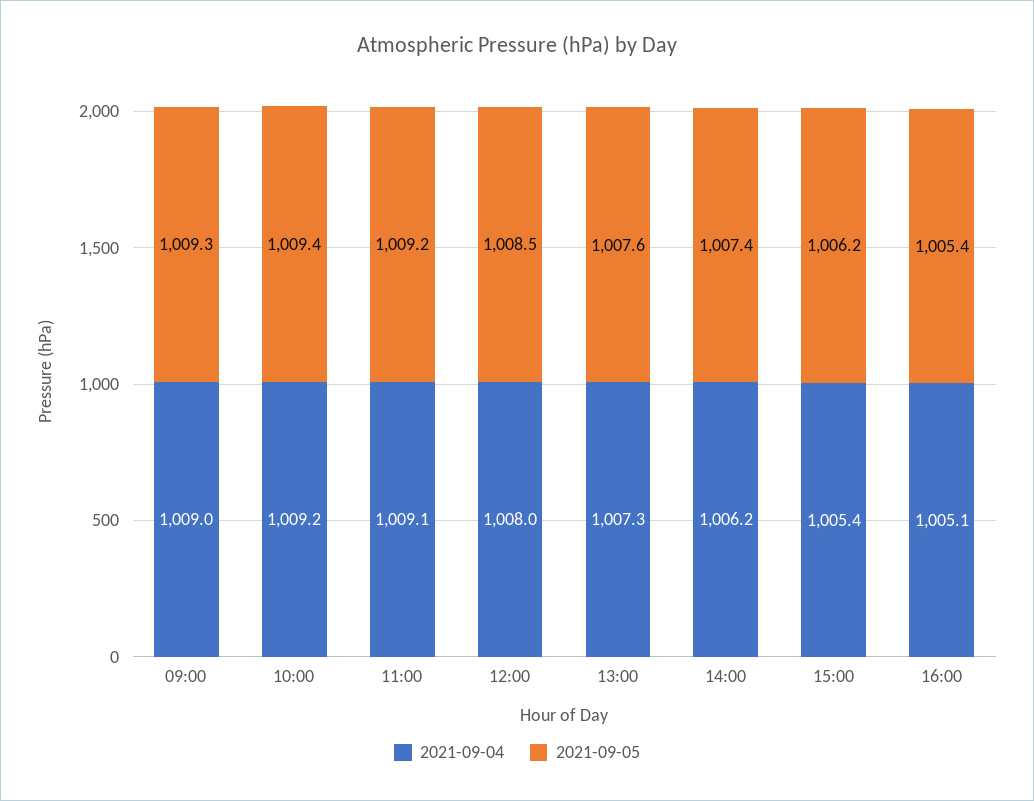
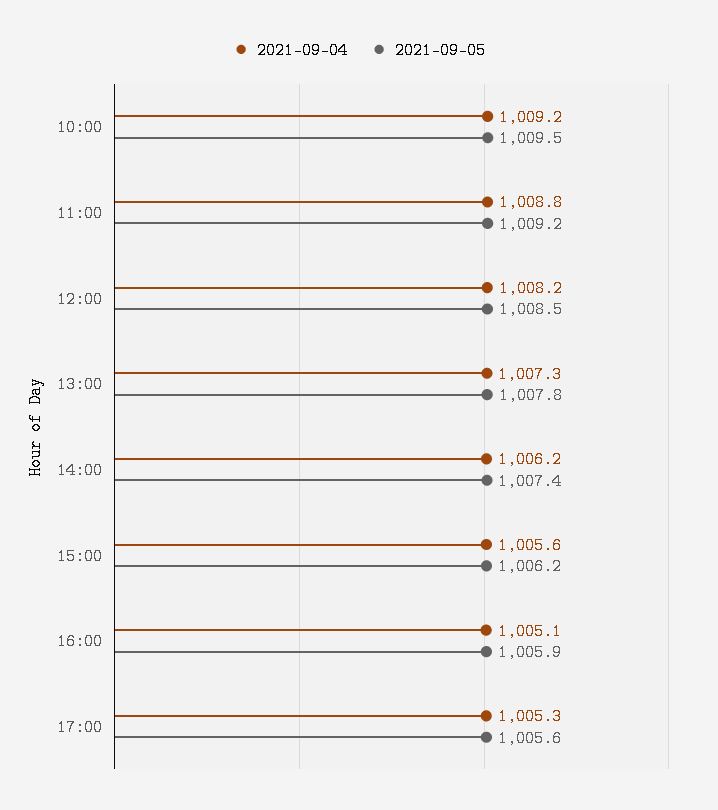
2021-09-04, 09:00: 1009 -> none
2021-09-05, 09:00: 1009.3 -> none
2021-09-05, 10:00: 1009.4 -> 1009.5
2021-09-04, 11:00: 1009.1 -> 1008.8
2021-09-04, 12:00: 1008 -> 1008.2
2021-09-05, 13:00: 1007.6 -> 1007.8
2021-09-04, 15:00: 1005.4 -> 1005.6
2021-09-05, 16:00: 1005.4 -> 1005.9
2021-09-04, 17:00: none -> 1005.3
2021-09-05, 17:00: none -> 1005.6

